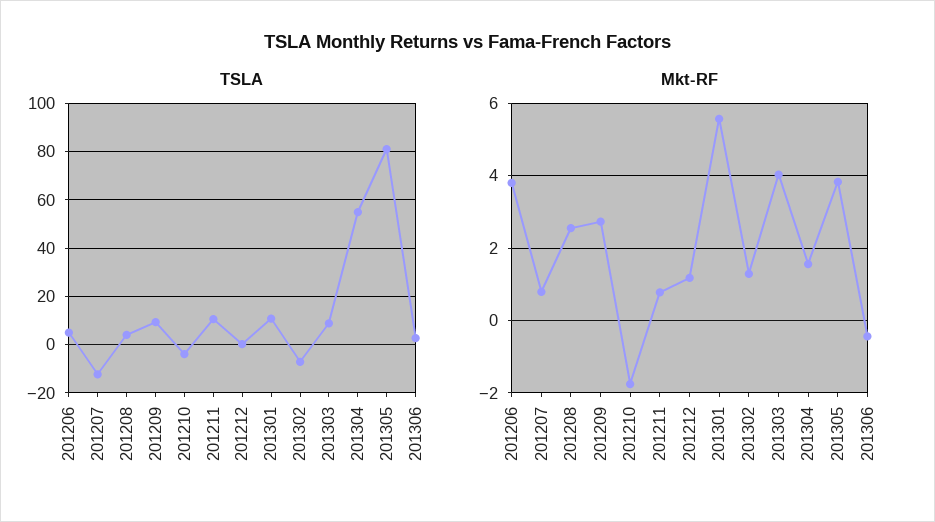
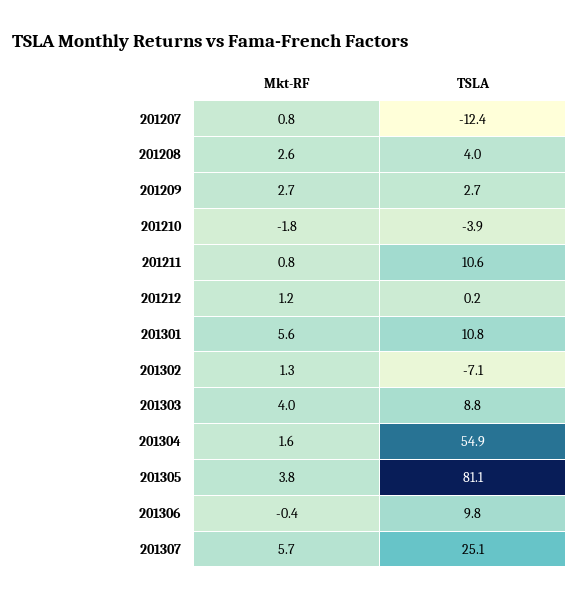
TSLA, 201206: 5 -> none
TSLA, 201209: 10 -> 2.7
TSLA, 201306: 2.5 -> 9.8
Mkt-RF, 201206: 3.8 -> none
Mkt-RF, 201307: none -> 5.7
TSLA, 201307: none -> 25.1

